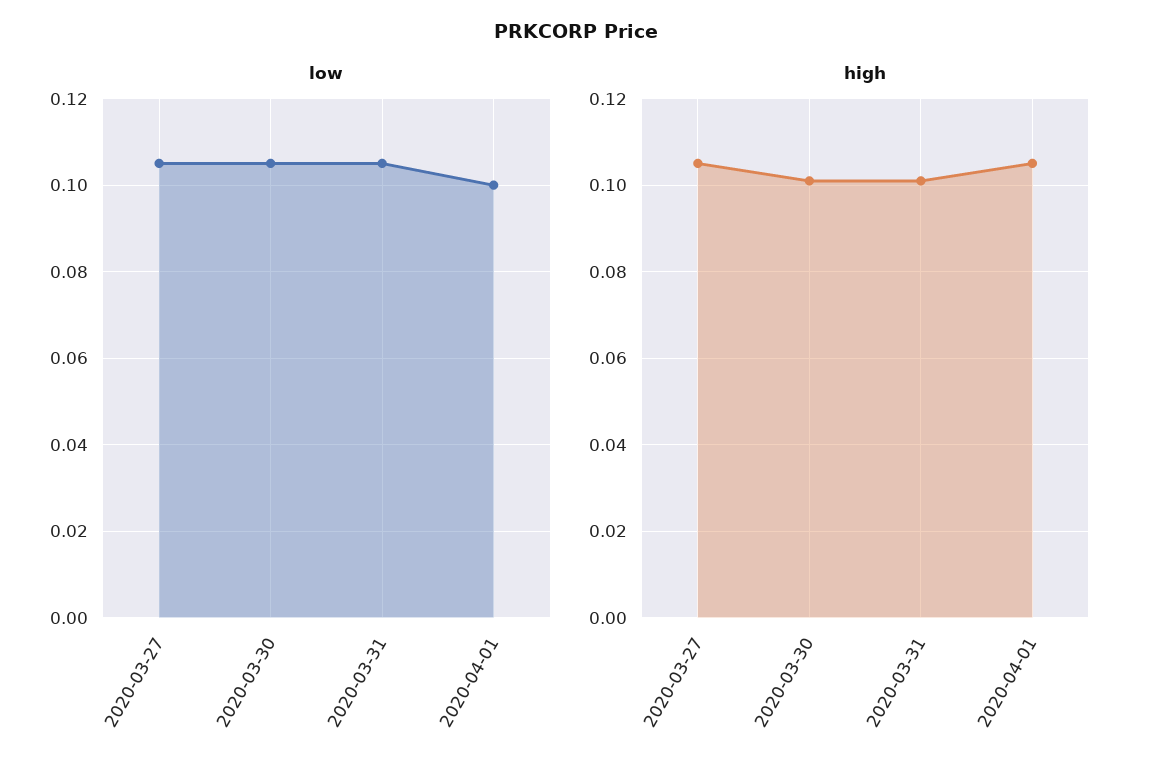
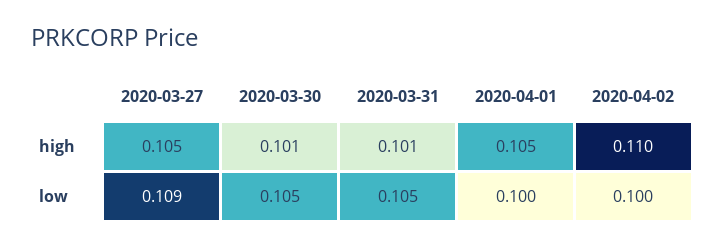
low, 2020-03-27: 0.105 -> 0.109
high, 2020-04-02: none -> 0.11
low, 2020-04-02: none -> 0.1

